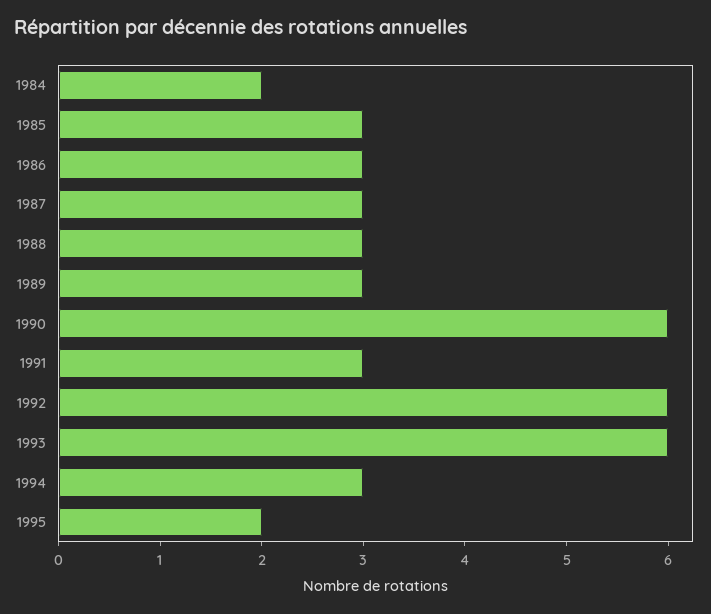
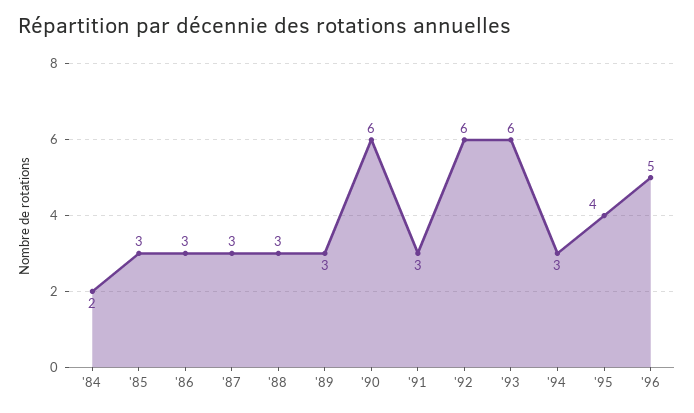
1995: 2 -> 4
'96: none -> 5

